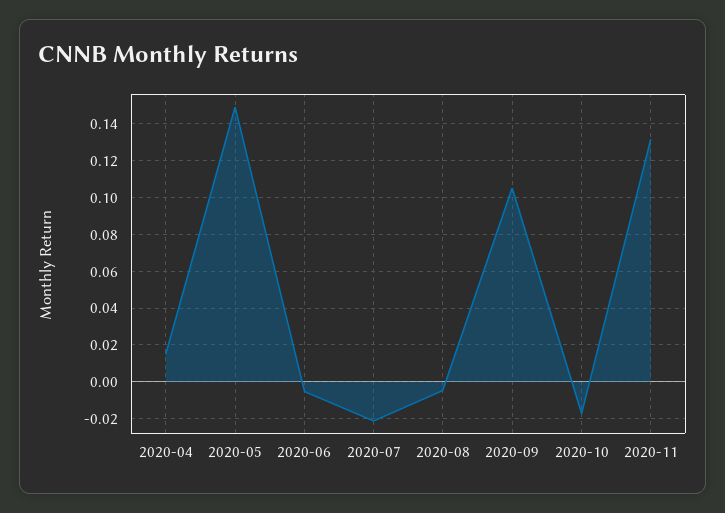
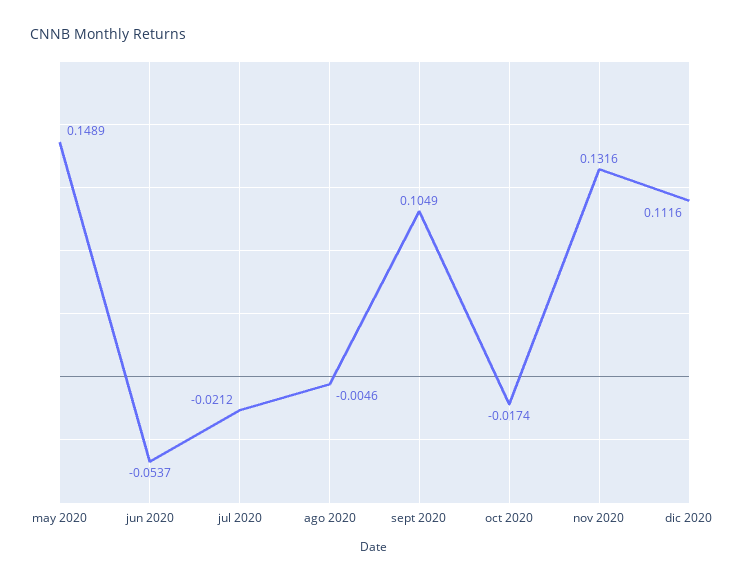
2020-04: 0.015 -> none
2020-06: -0.005 -> -0.0537
dic 2020: none -> 0.1116

